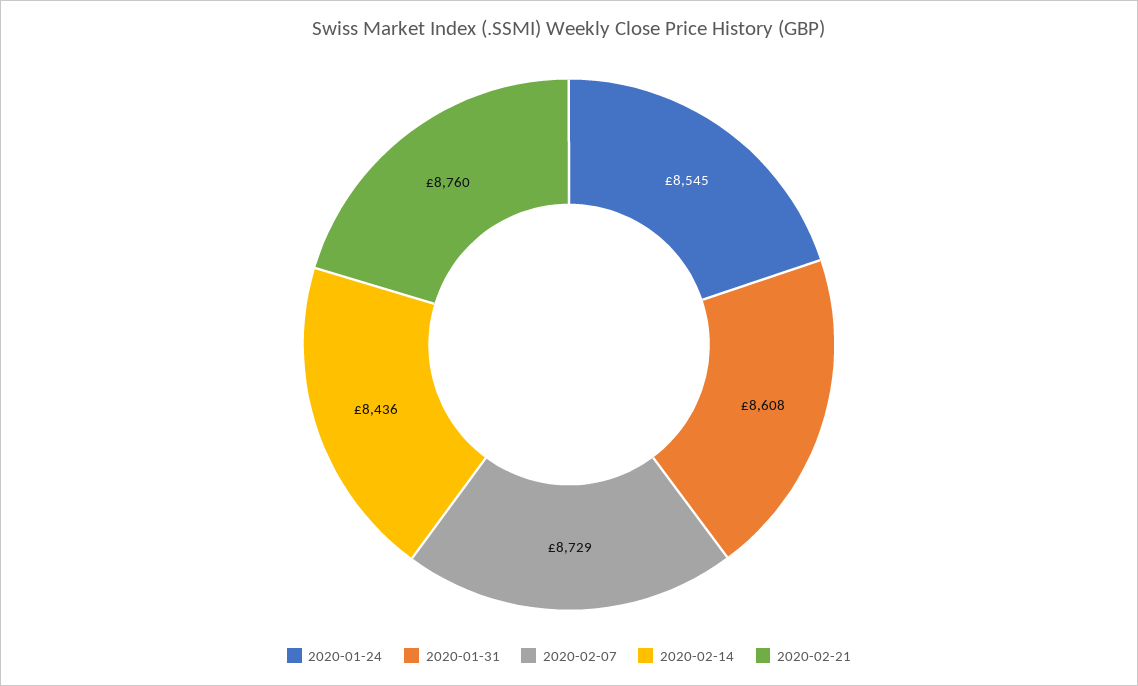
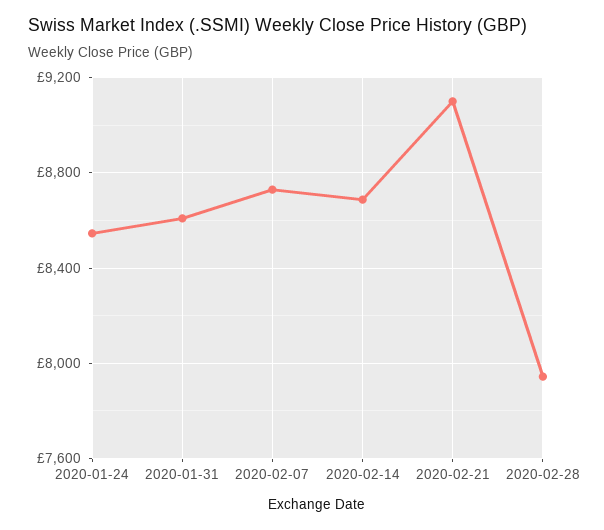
2020-02-14: 8436 -> 8700
2020-02-21: 8760 -> 9100
2020-02-28: none -> 7950

